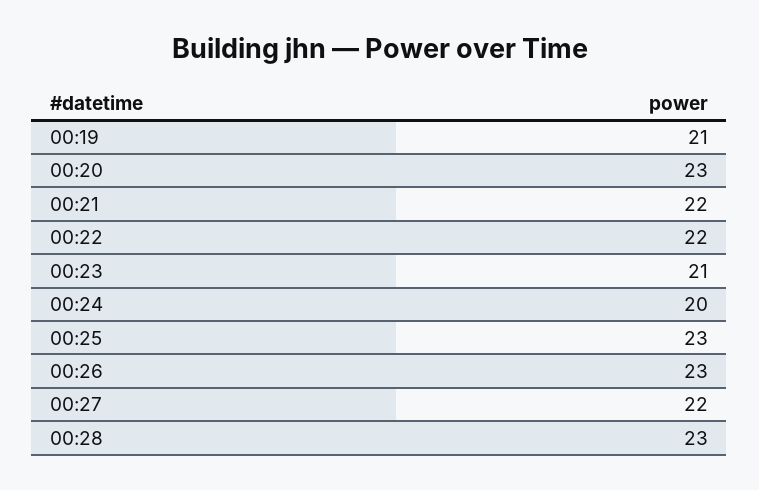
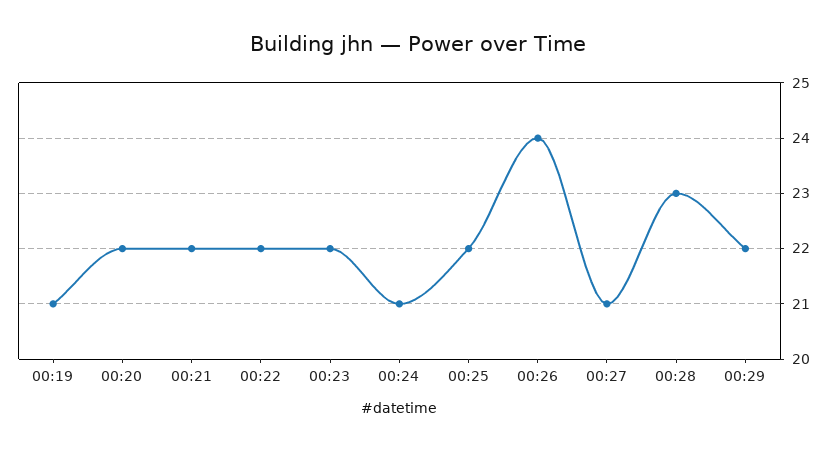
00:20: 23 -> 22
00:23: 21 -> 22
00:24: 20 -> 21
00:25: 23 -> 22
00:26: 23 -> 24
00:27: 22 -> 21
00:29: none -> 22

